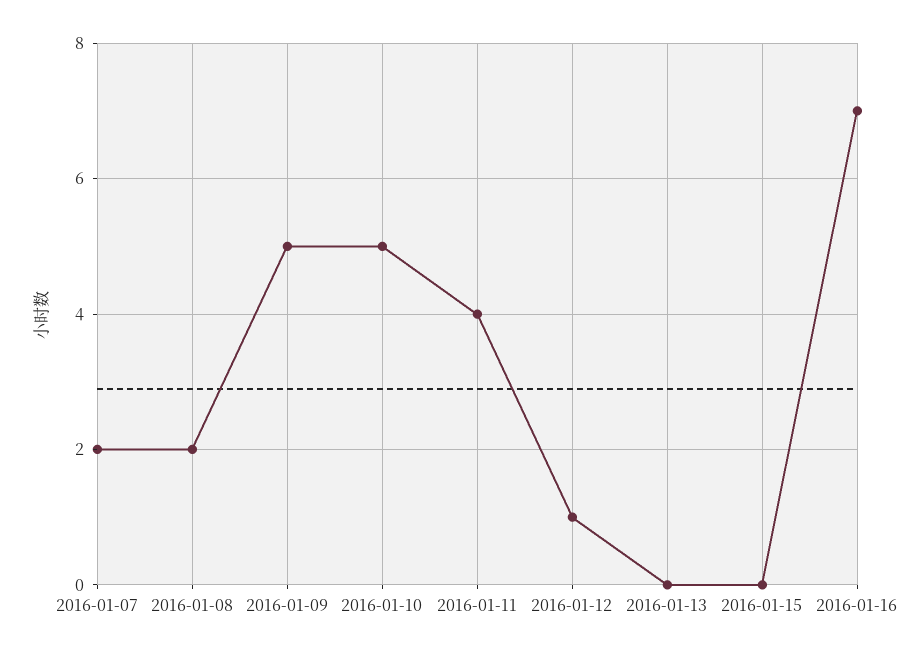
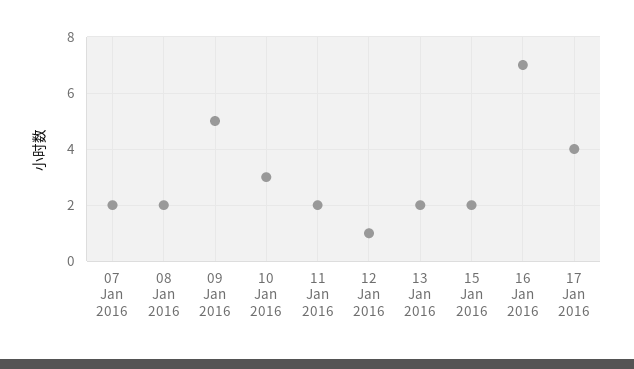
2016-01-10: 5 -> 3
2016-01-11: 4 -> 2
2016-01-13: 0 -> 2
2016-01-15: 0 -> 2
17 Jan 2016: none -> 4

